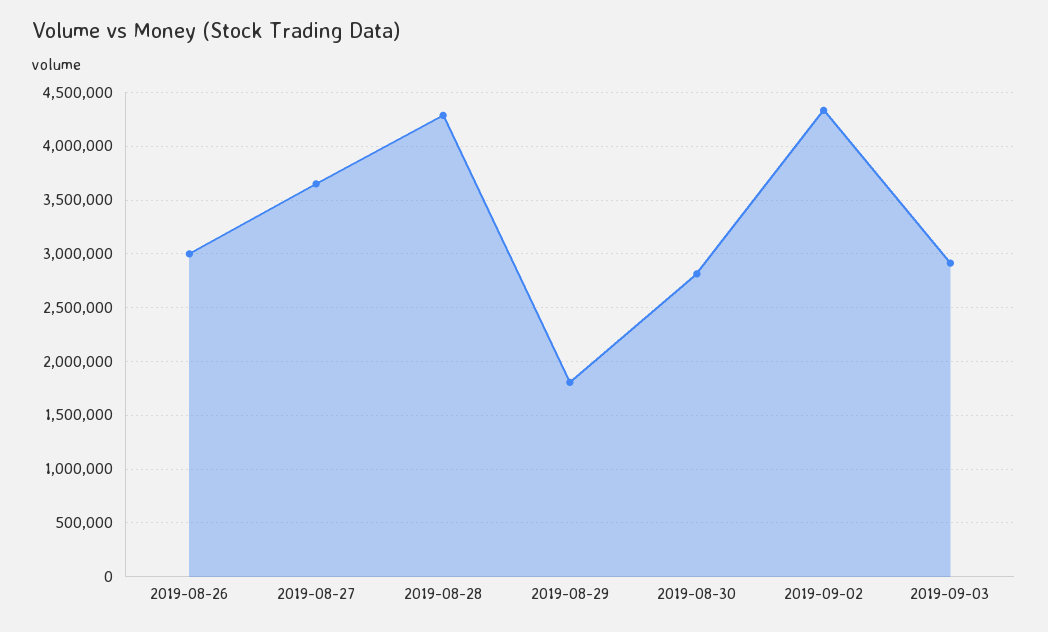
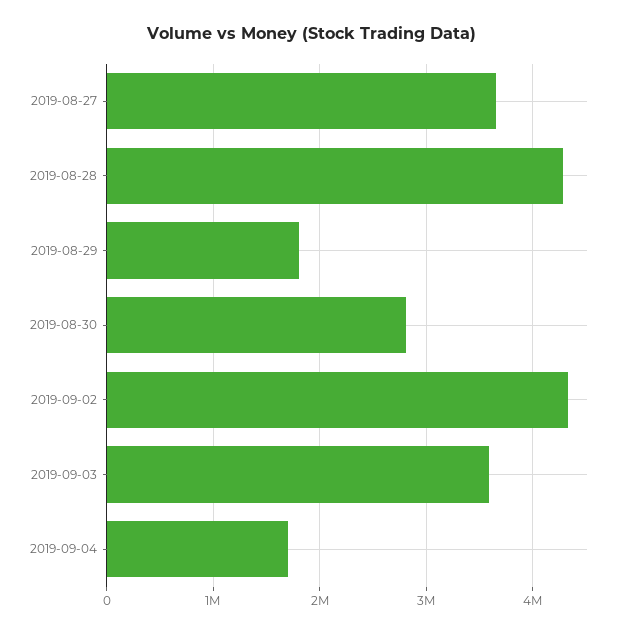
2019-08-26: 3000000 -> none
2019-09-03: 2900000 -> 3600000
2019-09-04: none -> 1700000

